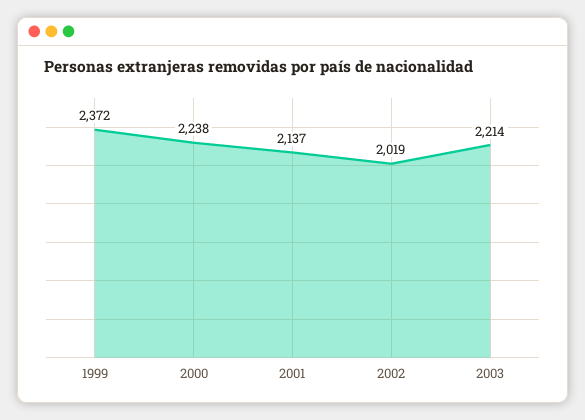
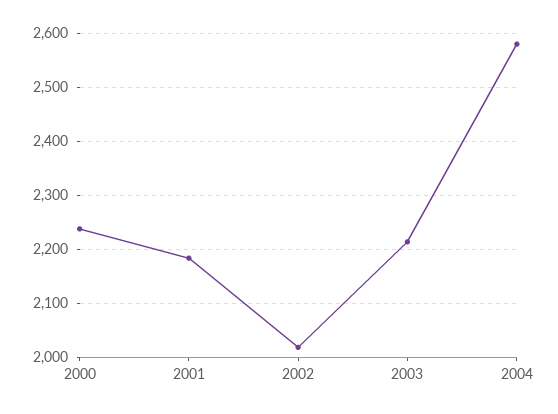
1999: 2372 -> none
2001: 2137 -> 2180
2004: none -> 2580

